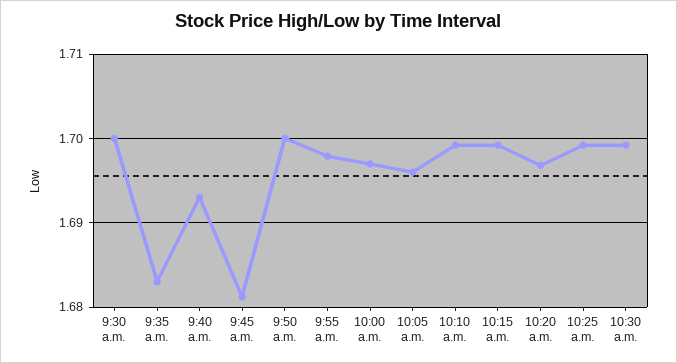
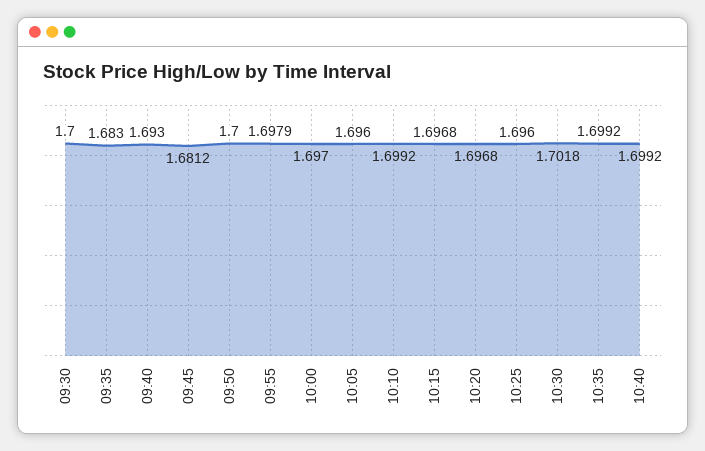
10:15 a.m.: 1.699 -> 1.6968
10:25 a.m.: 1.699 -> 1.696
10:30 a.m.: 1.699 -> 1.7018
10:35: none -> 1.6992
10:40: none -> 1.6992

